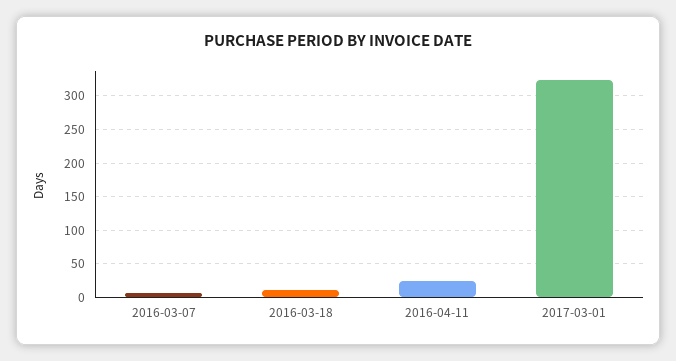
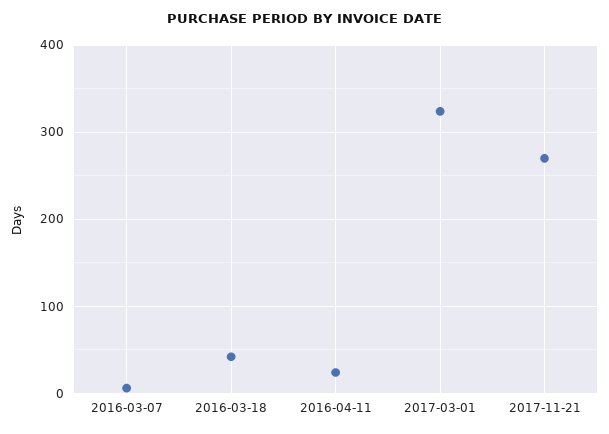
2016-03-18: 10 -> 40
2017-11-21: none -> 270

